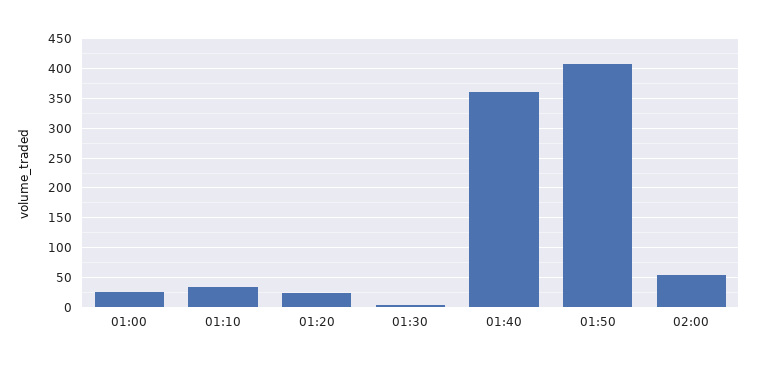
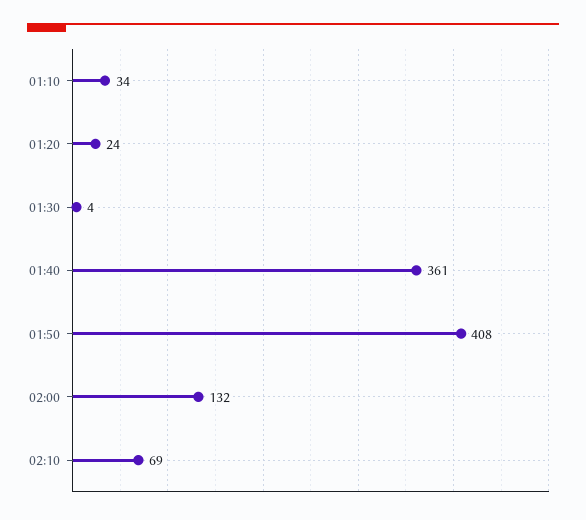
01:00: 25 -> none
02:00: 50 -> 132
02:10: none -> 69

